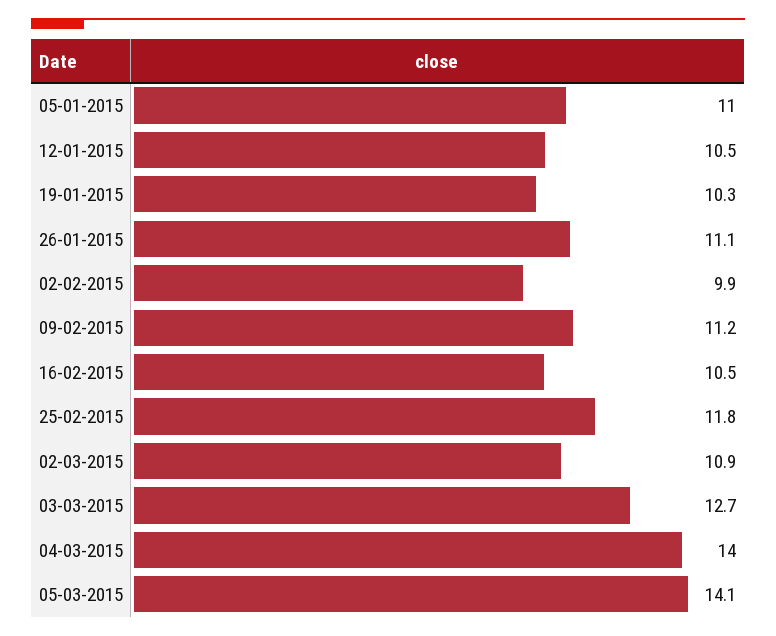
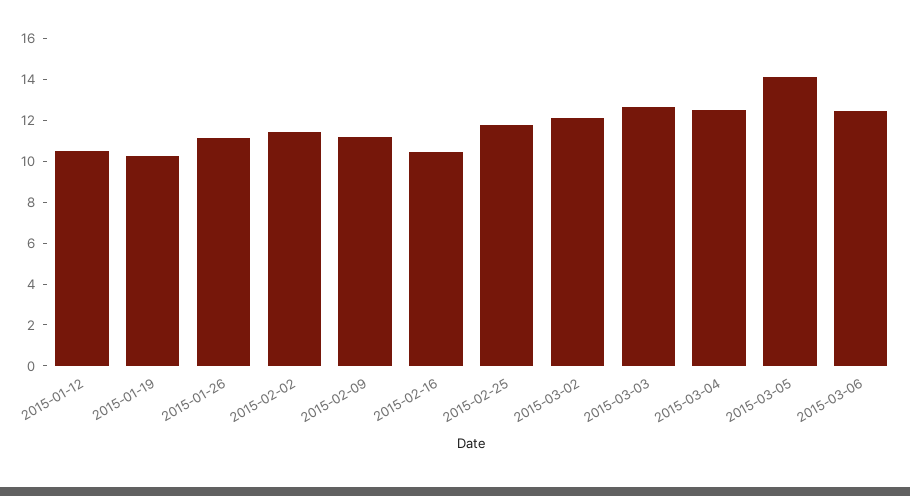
05-01-2015: 11 -> none
02-02-2015: 9.9 -> 11.5
02-03-2015: 10.9 -> 12
04-03-2015: 14 -> 12.5
2015-03-06: none -> 12.5

